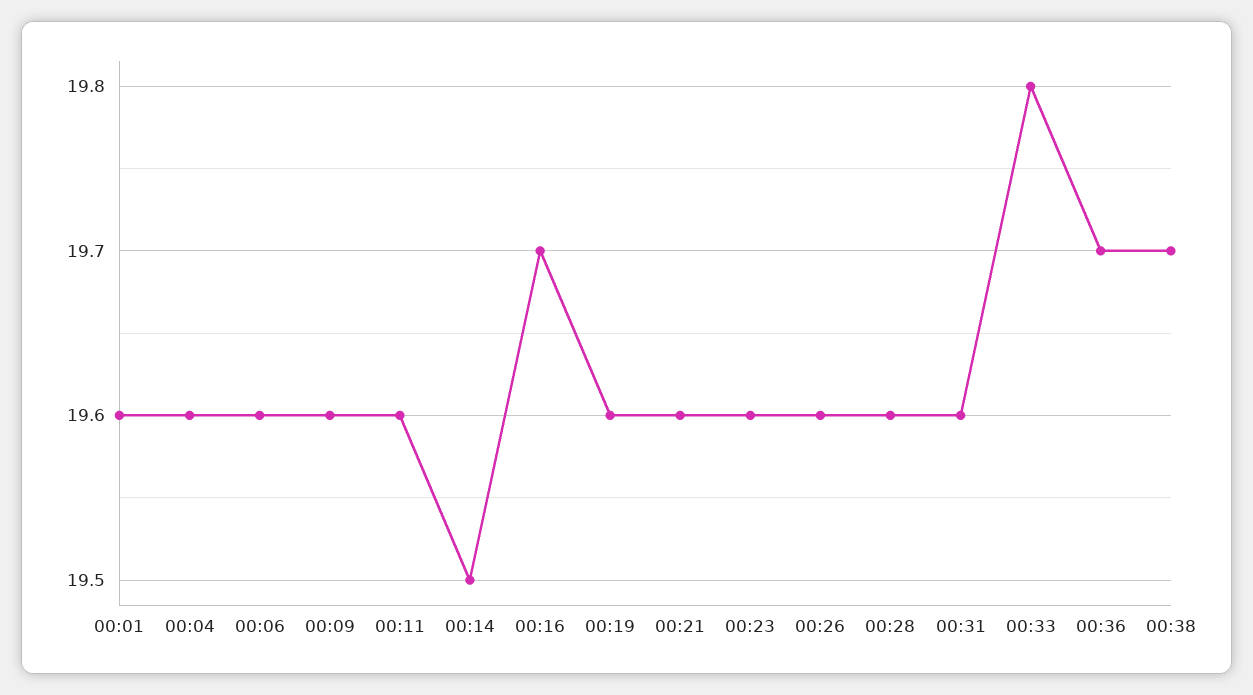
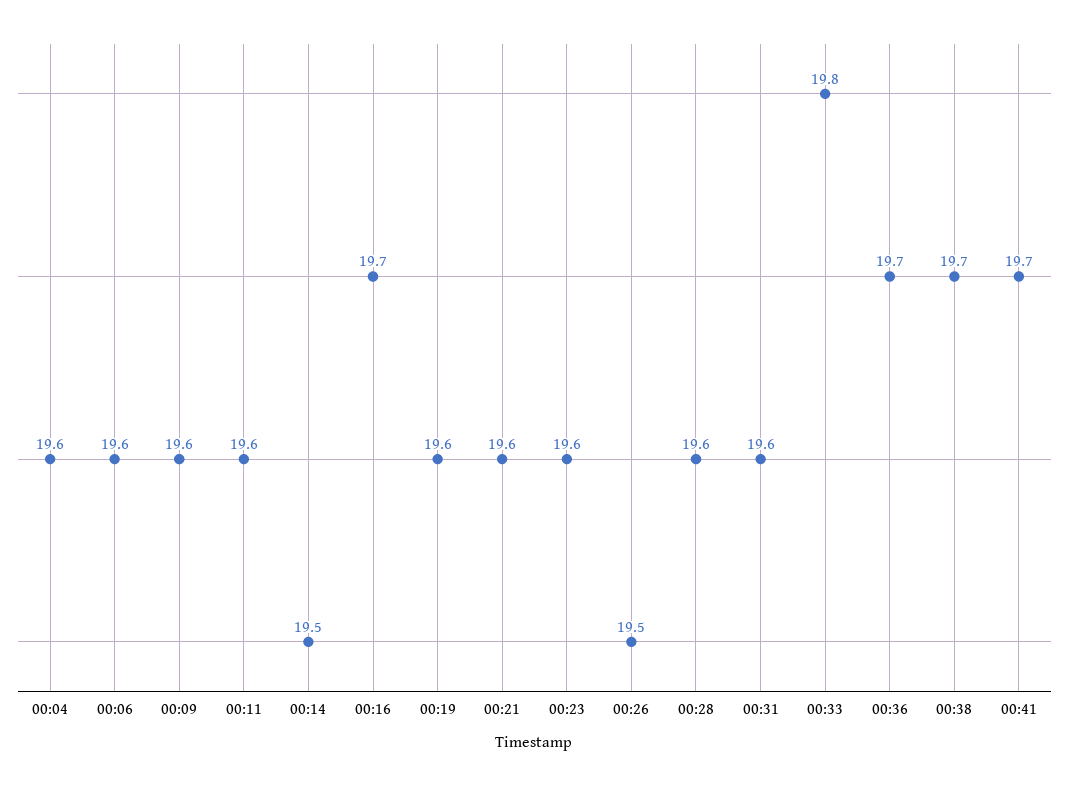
00:01: 19.6 -> none
00:26: 19.6 -> 19.5
00:41: none -> 19.7

